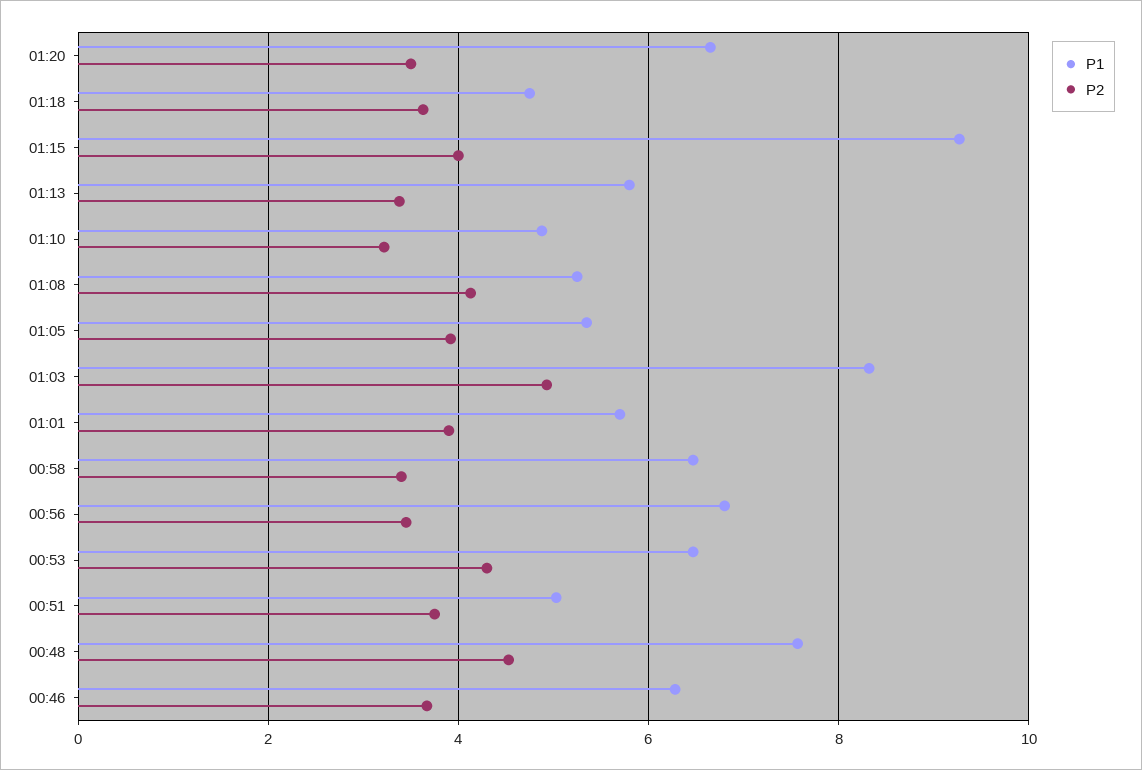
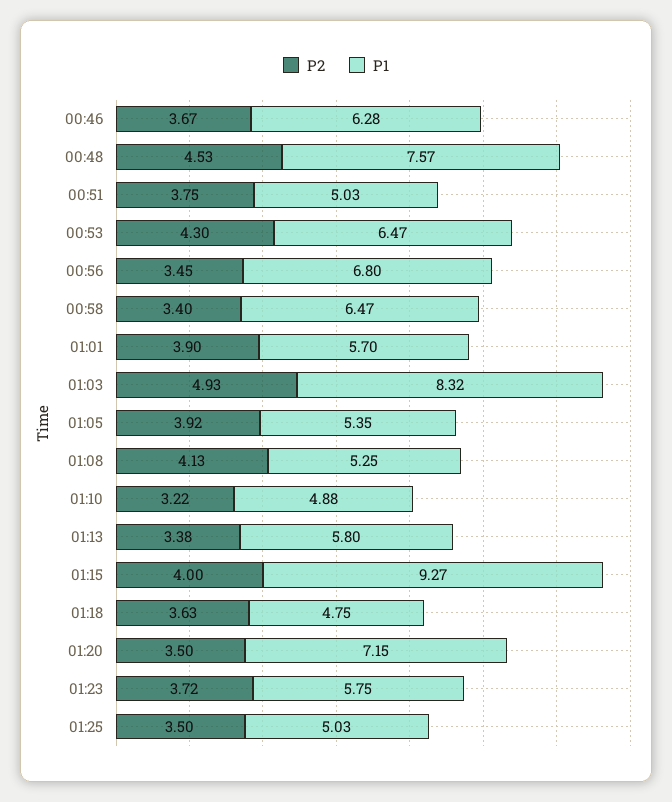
P1, 01:20: 6.6 -> 7.15
P2, 01:23: none -> 3.72
P1, 01:23: none -> 5.75
P2, 01:25: none -> 3.5
P1, 01:25: none -> 5.03

